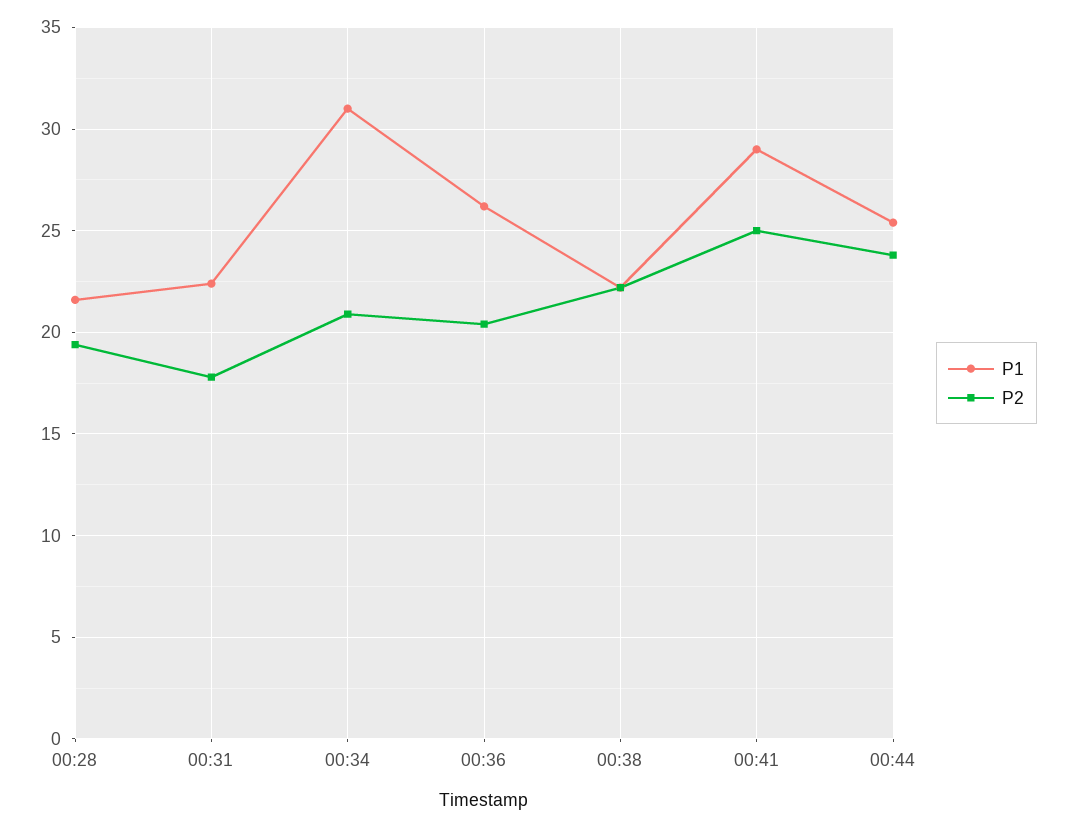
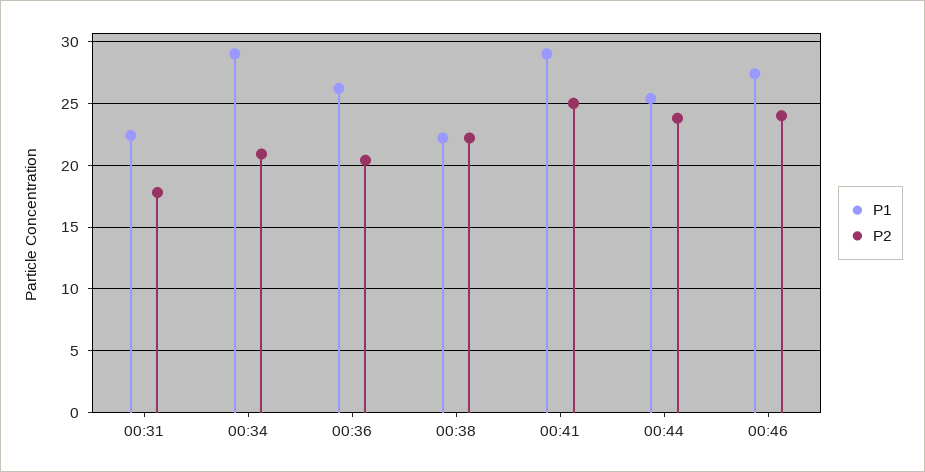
P1, 00:28: 21.5 -> none
P2, 00:28: 19.5 -> none
P1, 00:34: 31 -> 29
P1, 00:46: none -> 27.5
P2, 00:46: none -> 24

